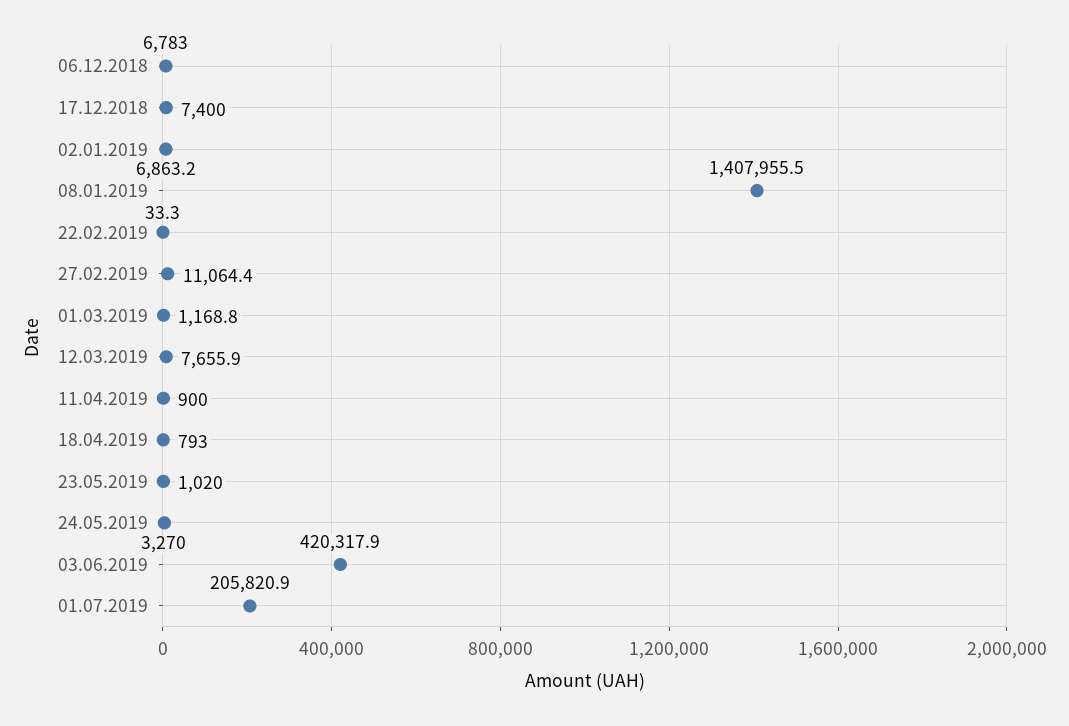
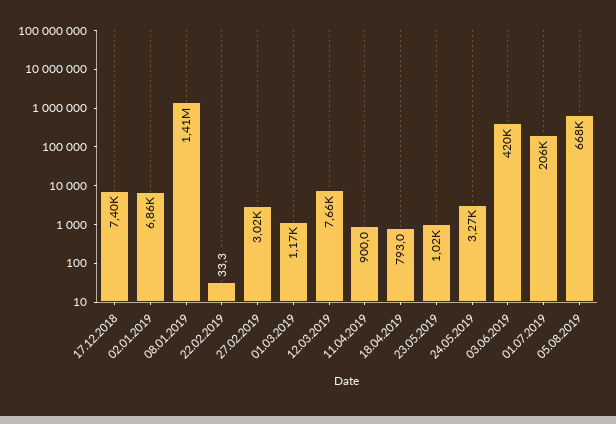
06.12.2018: 6783 -> none
27.02.2019: 11064.4 -> 3020
05.08.2019: none -> 668000

